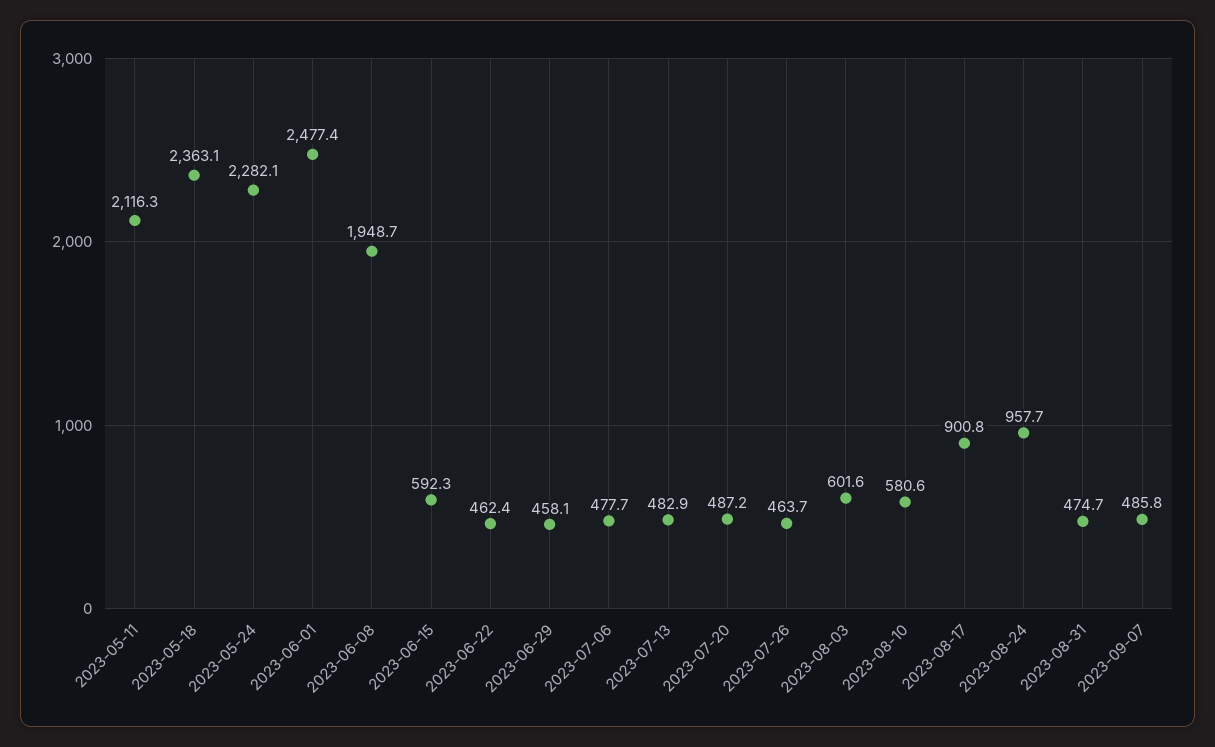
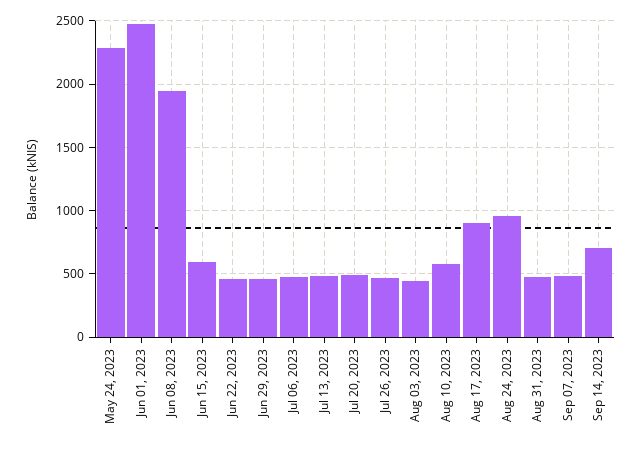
2023-05-11: 2116.3 -> none
2023-05-18: 2363.1 -> none
2023-08-03: 601.6 -> 450
Sep 14, 2023: none -> 700

